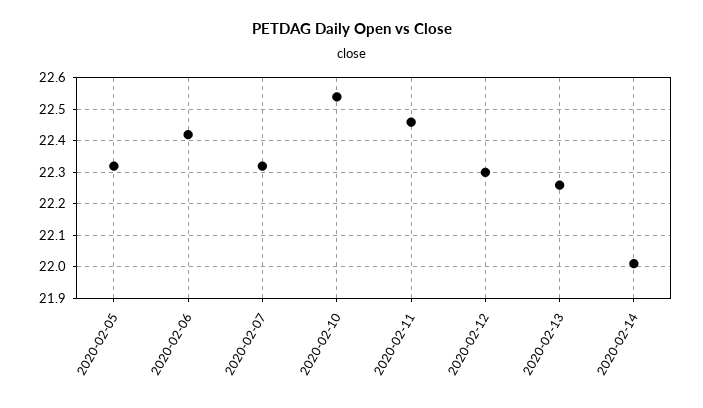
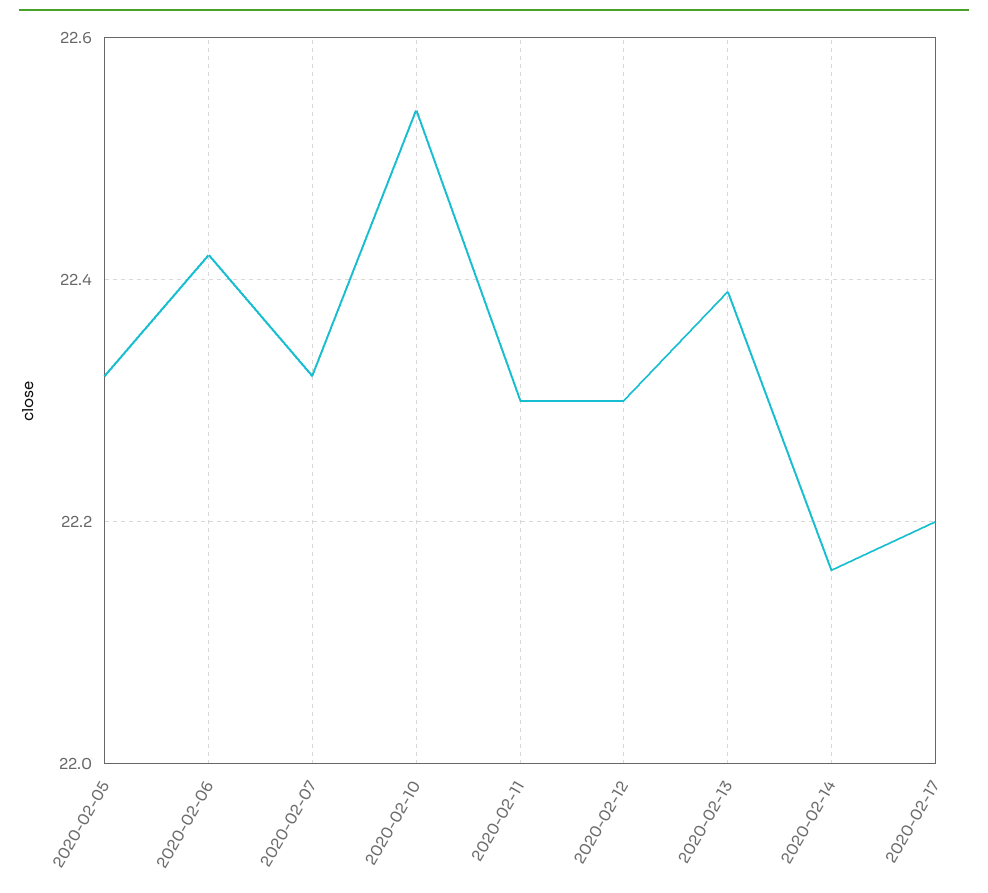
2020-02-11: 22.45 -> 22.3
2020-02-13: 22.25 -> 22.4
2020-02-14: 22 -> 22.15
2020-02-17: none -> 22.2

